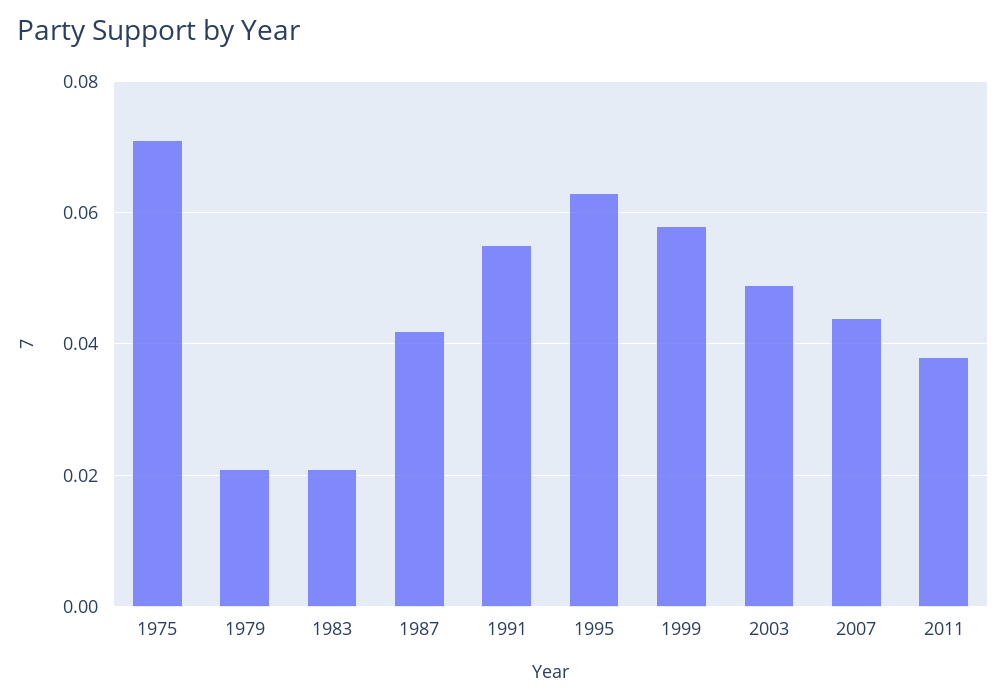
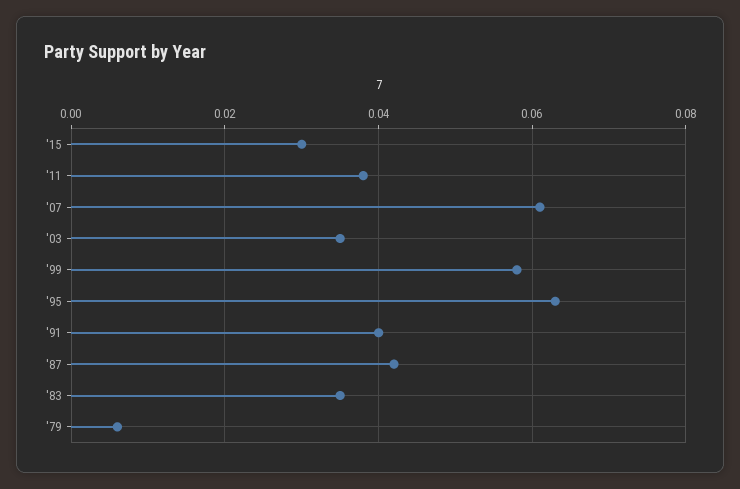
1975: 0.07 -> none
1979: 0.02 -> 0.005
1983: 0.02 -> 0.035
1991: 0.055 -> 0.04
2003: 0.05 -> 0.035
2007: 0.045 -> 0.06
'15: none -> 0.03

